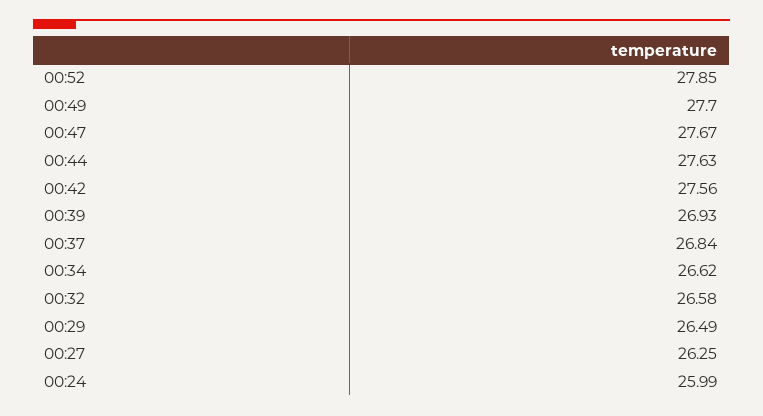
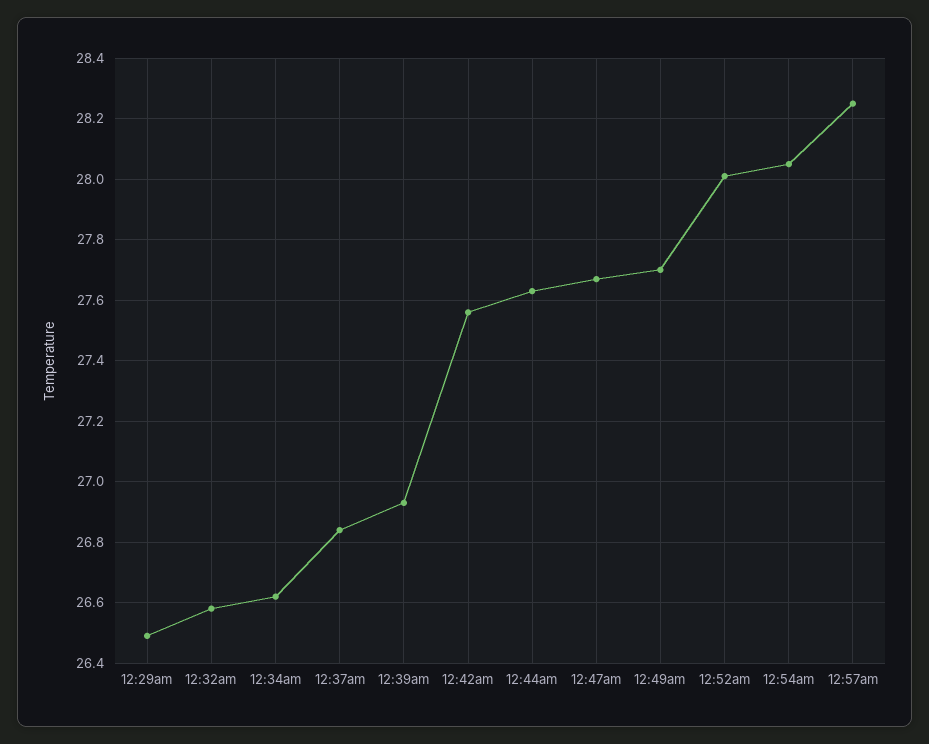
00:52: 27.85 -> 28
00:27: 26.25 -> none
00:24: 25.99 -> none
12:54am: none -> 28.05
12:57am: none -> 28.25

